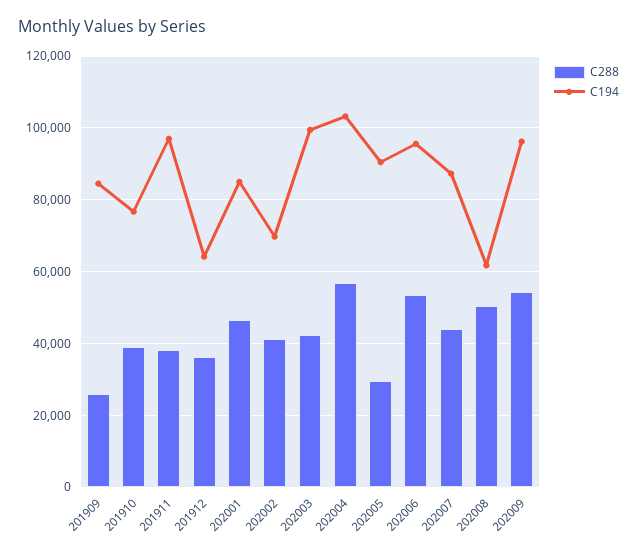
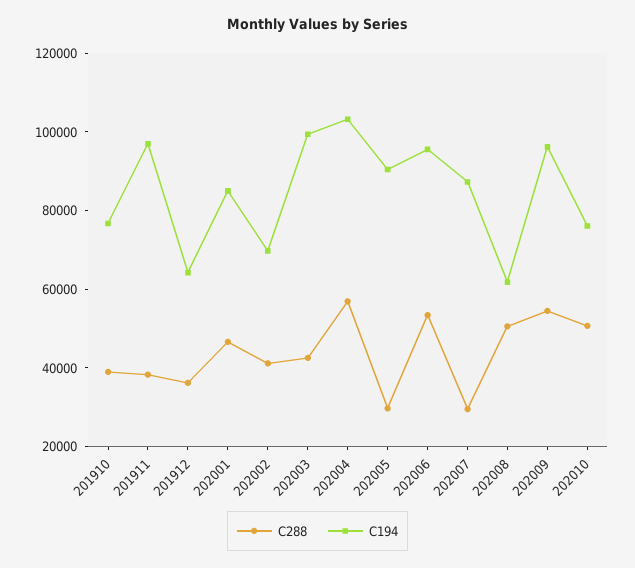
C288, 201909: 26000 -> none
C194, 201909: 84000 -> none
C288, 202007: 44000 -> 30000
C288, 202010: none -> 50000
C194, 202010: none -> 75000

